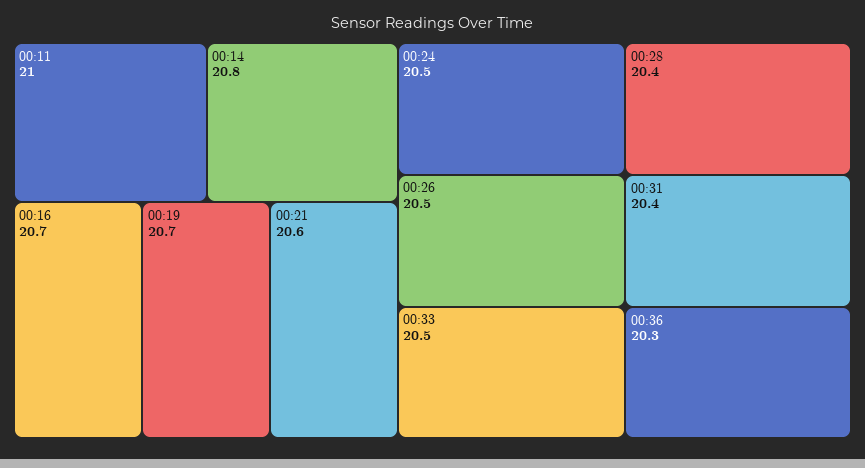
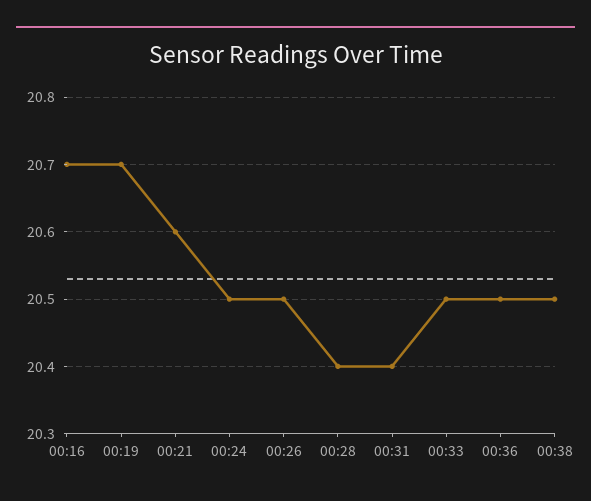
00:11: 21 -> none
00:14: 20.8 -> none
00:36: 20.3 -> 20.5
00:38: none -> 20.5

